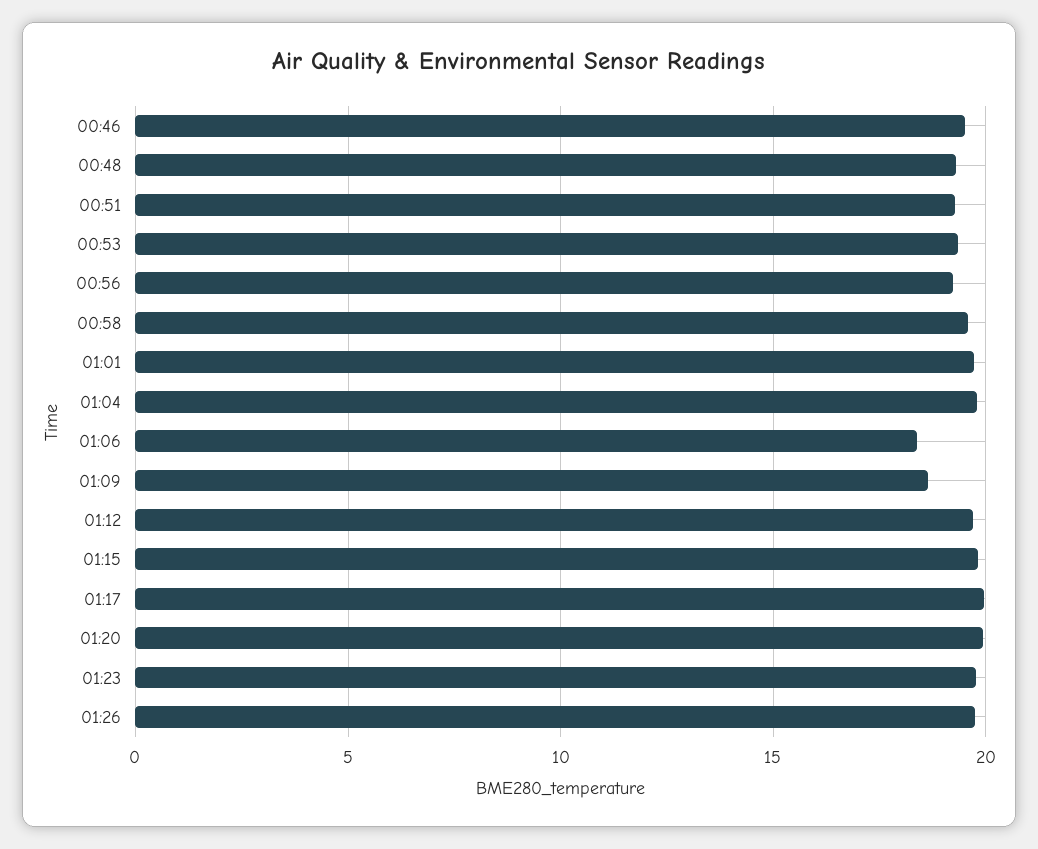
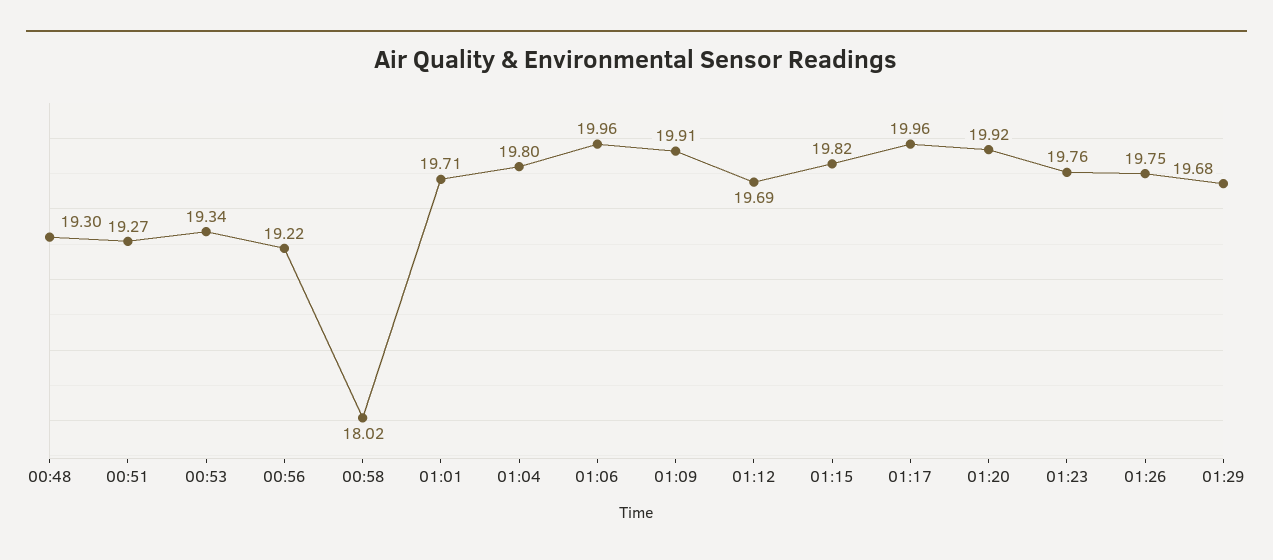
00:46: 19.5 -> none
00:58: 19.5 -> 18.02
01:06: 18.5 -> 19.96
01:09: 18.5 -> 19.91
01:29: none -> 19.68

